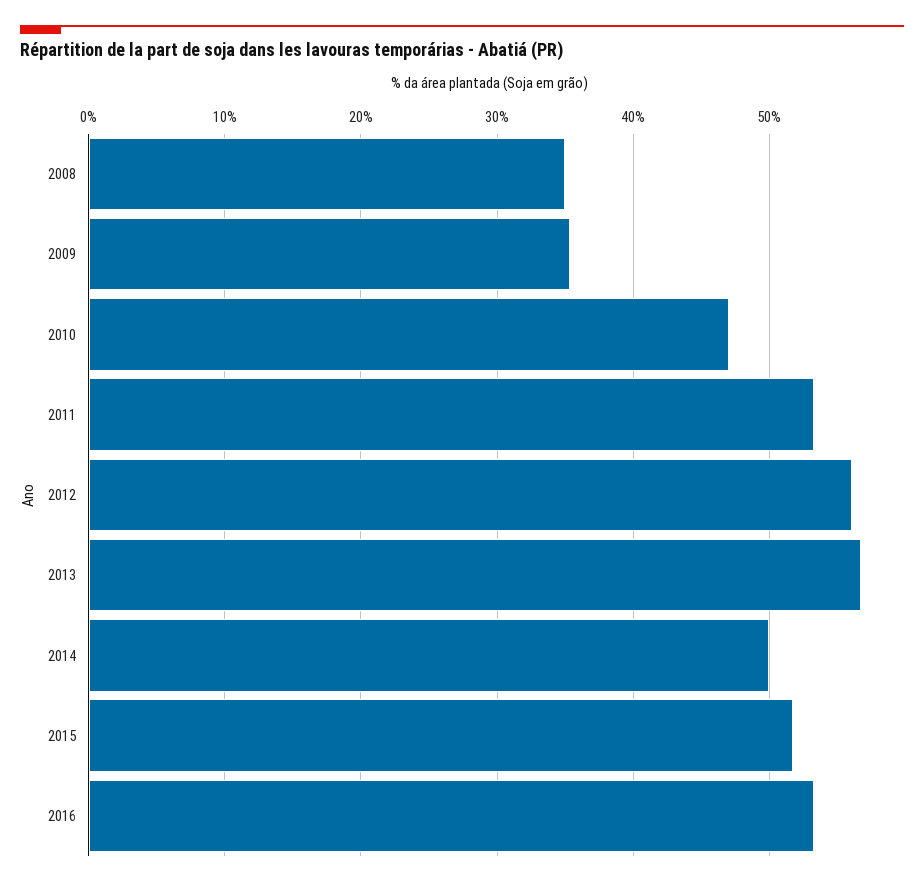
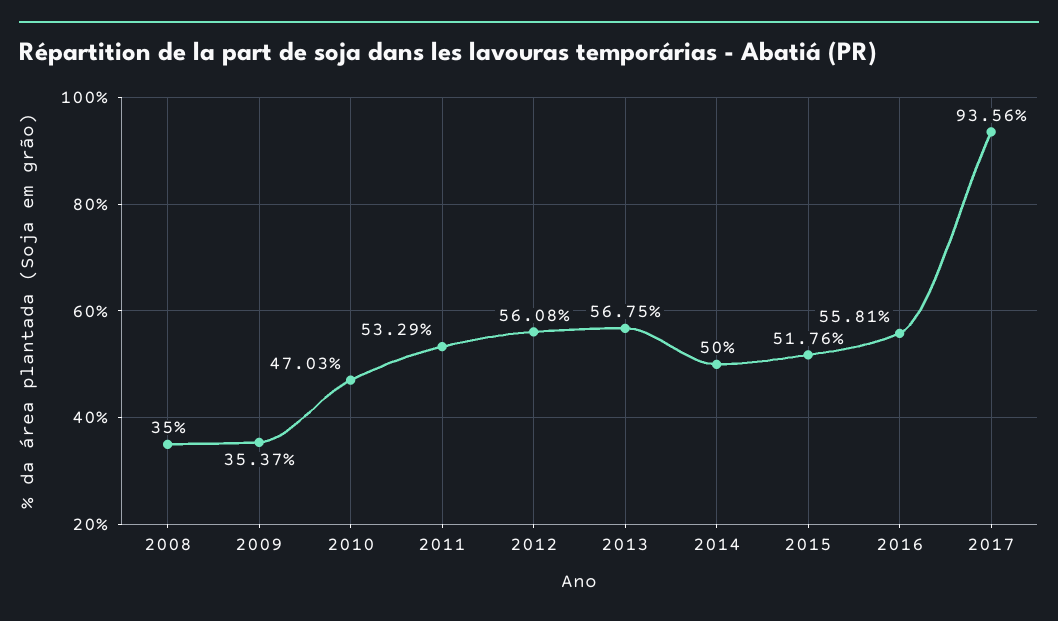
2016: 53 -> 55.81
2017: none -> 93.56

